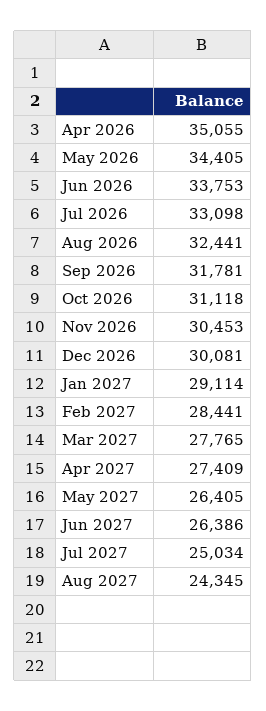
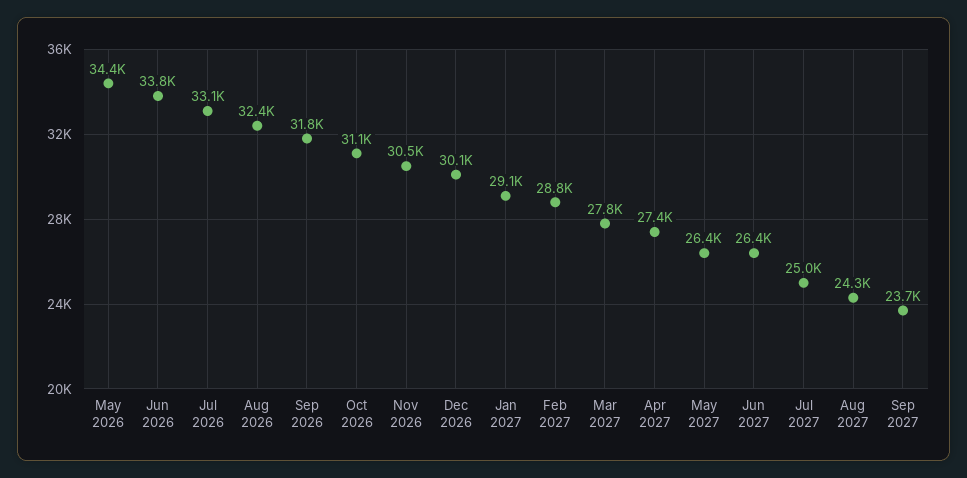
Apr 2026: 35055 -> none
Feb 2027: 28441 -> 28800
Sep 2027: none -> 23700

